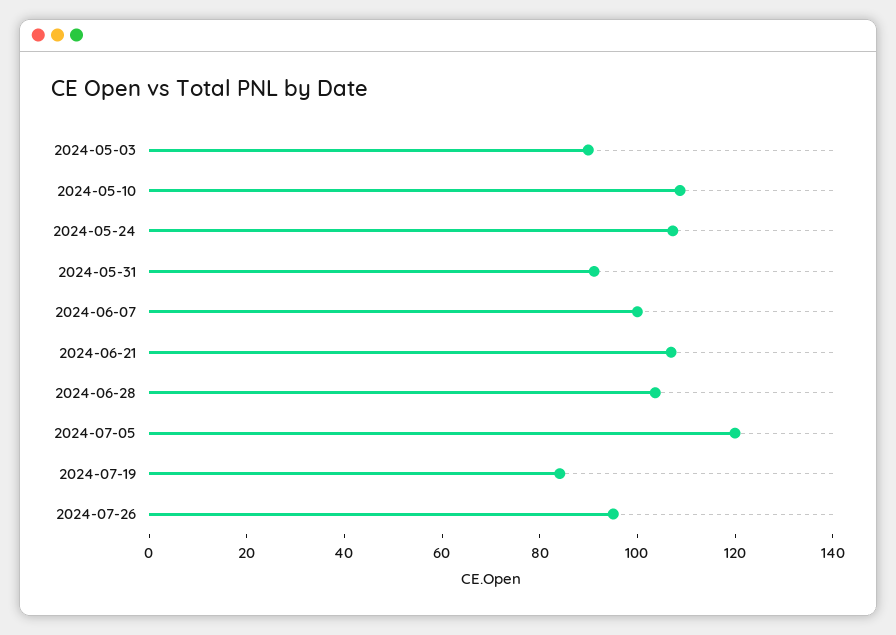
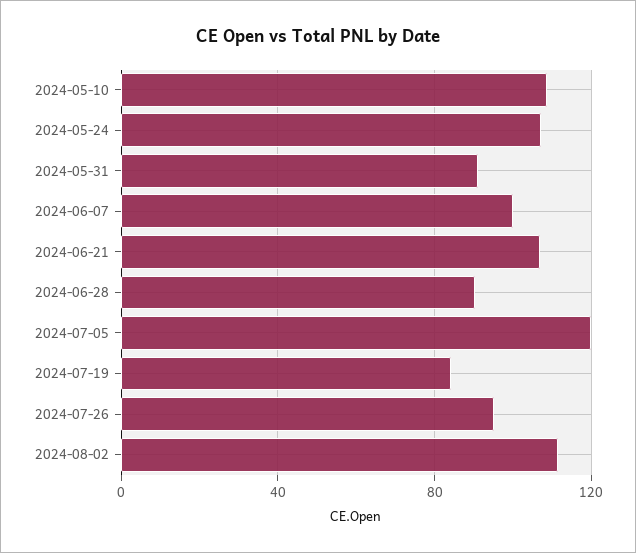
2024-05-03: 90 -> none
2024-06-28: 105 -> 90
2024-08-02: none -> 110

